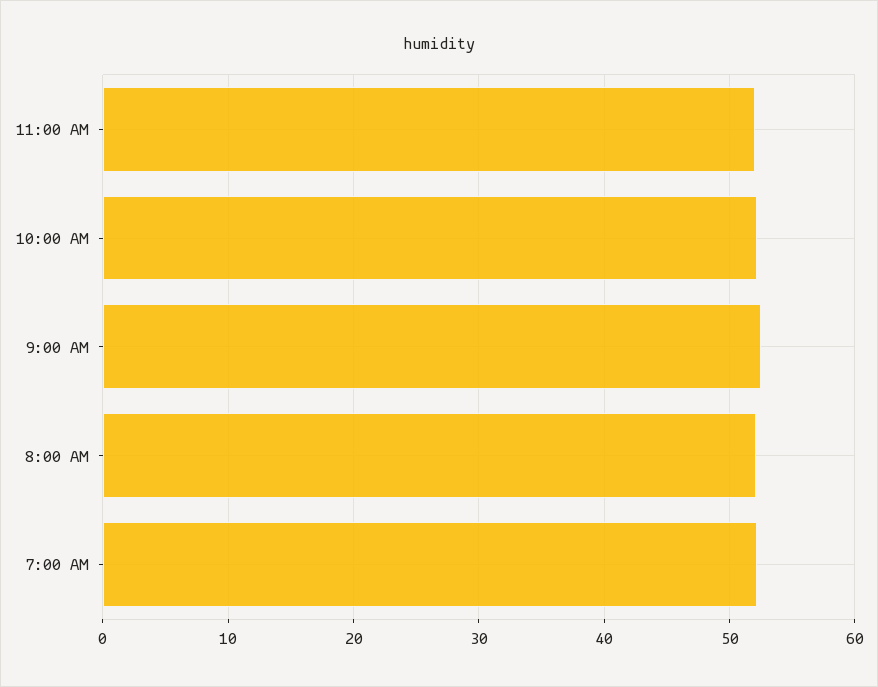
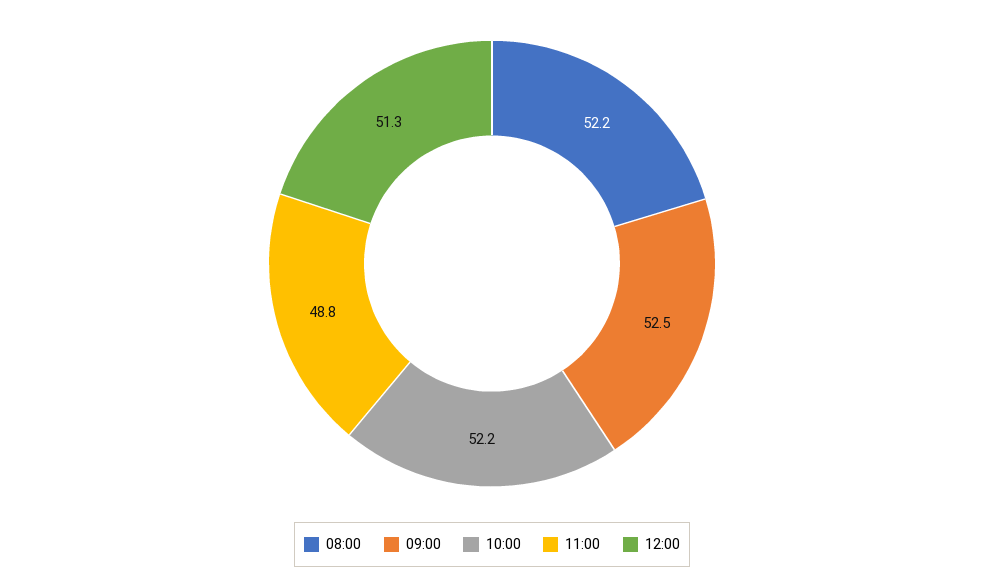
11:00 AM: 52 -> 48.8
7:00 AM: 52 -> none
12:00: none -> 51.3

